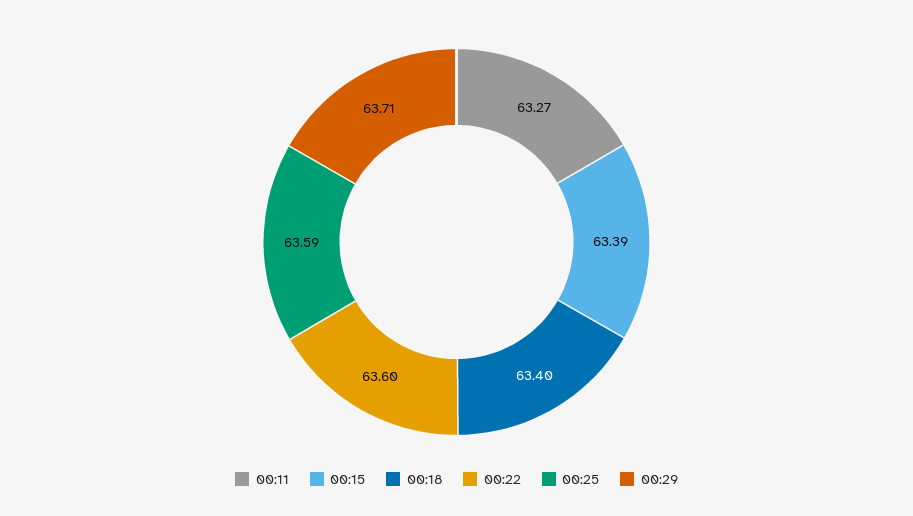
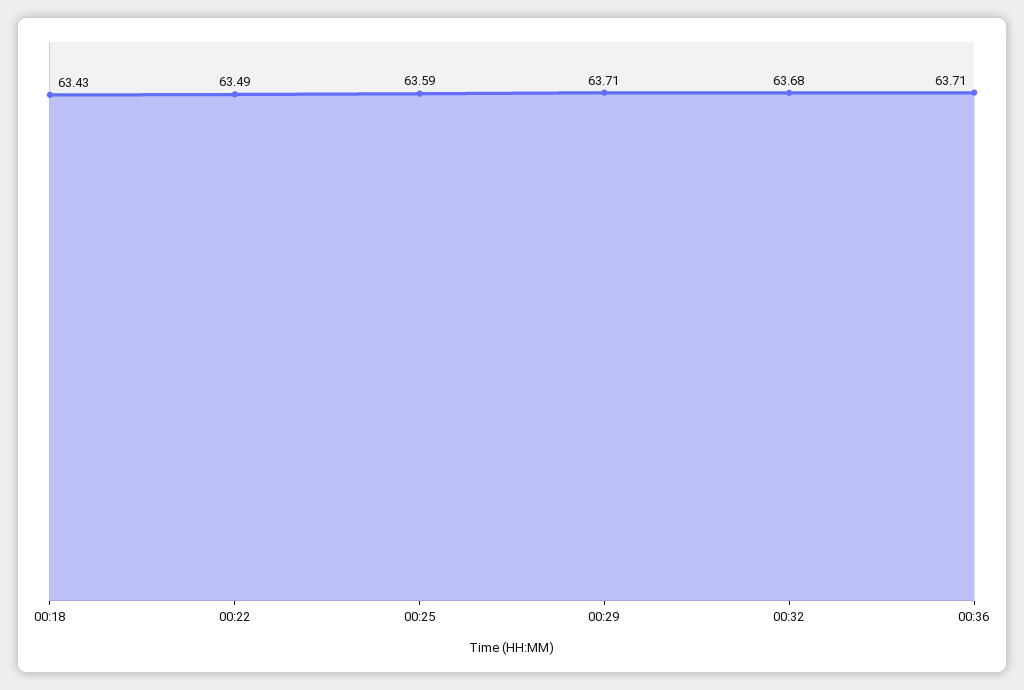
00:11: 63.27 -> none
00:15: 63.39 -> none
00:18: 63.4 -> 63.43
00:22: 63.6 -> 63.49
00:32: none -> 63.68
00:36: none -> 63.71

